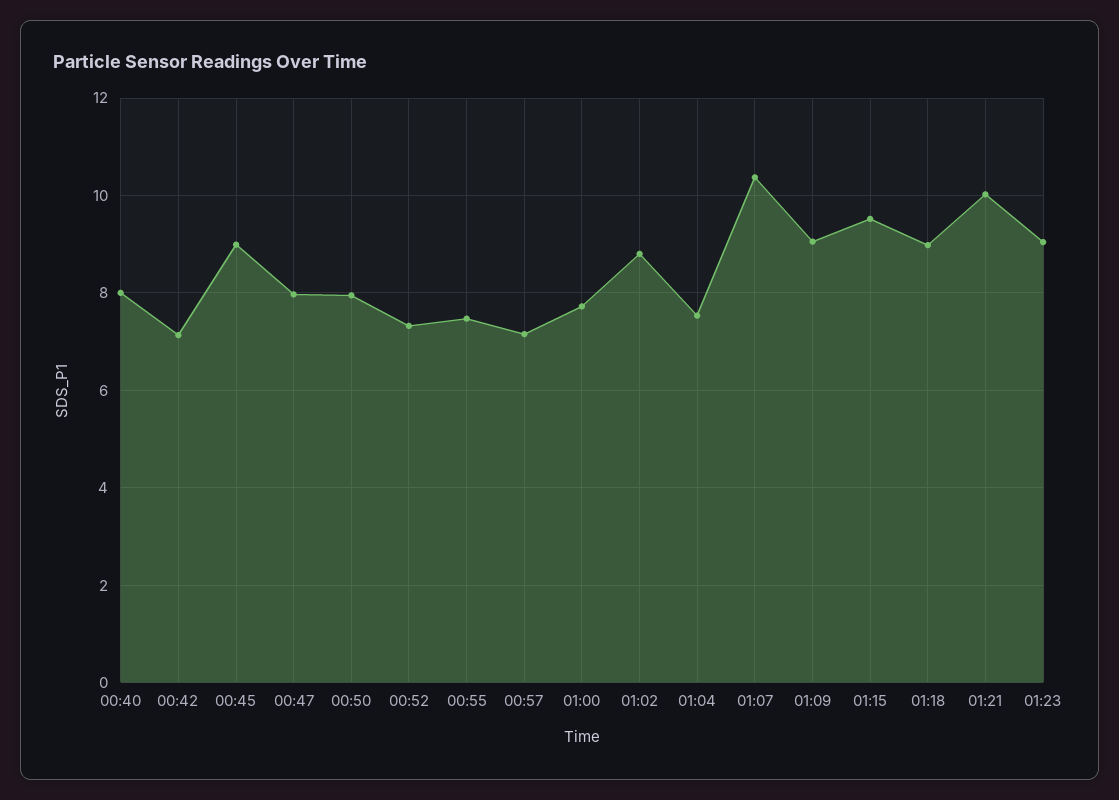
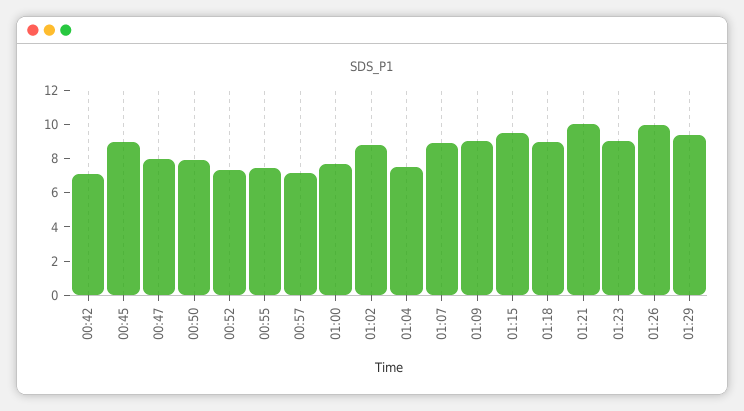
00:40: 8 -> none
01:07: 10.4 -> 9
01:26: none -> 10
01:29: none -> 9.5

